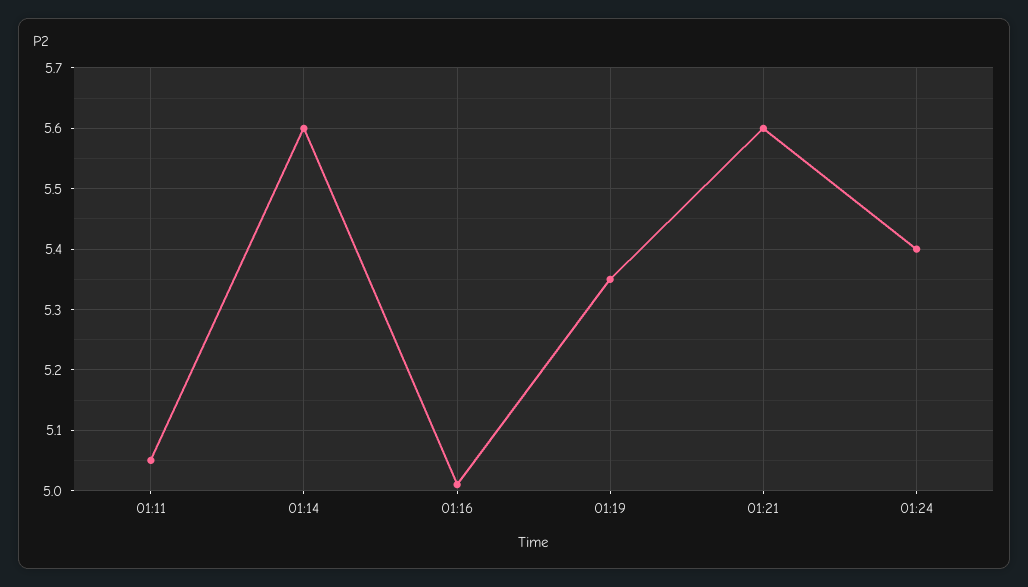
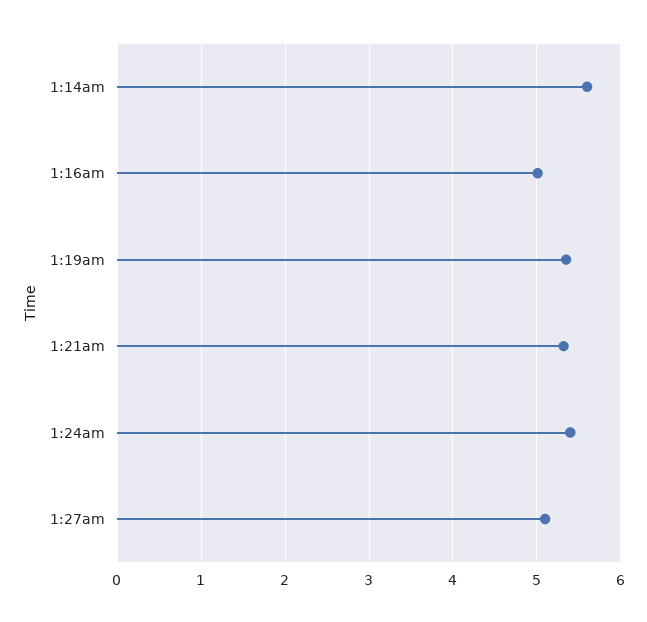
01:11: 5.05 -> none
01:21: 5.6 -> 5.3
1:27am: none -> 5.1

